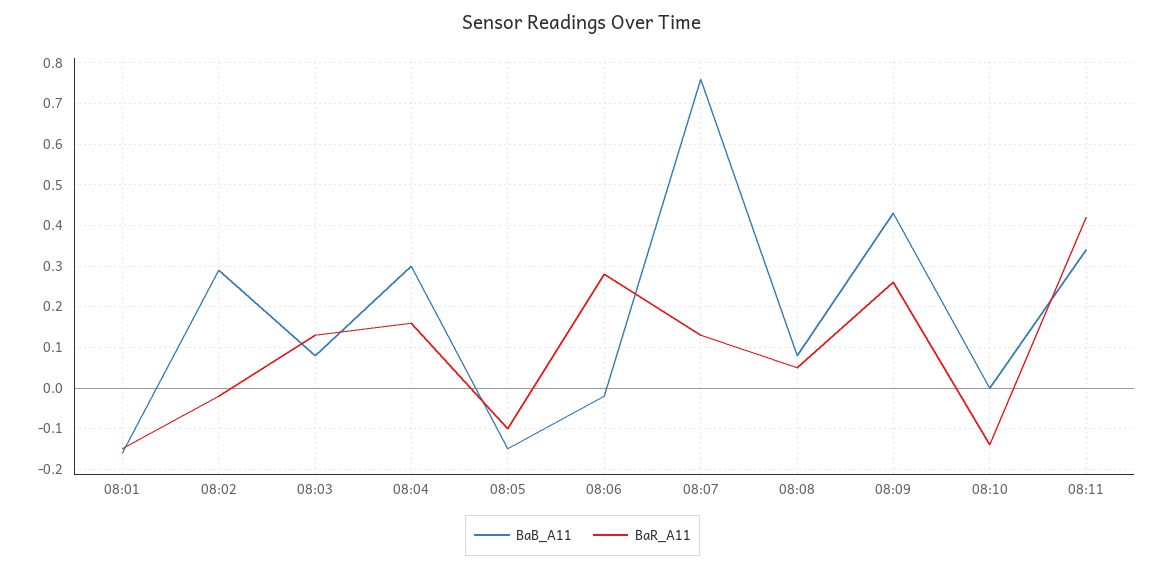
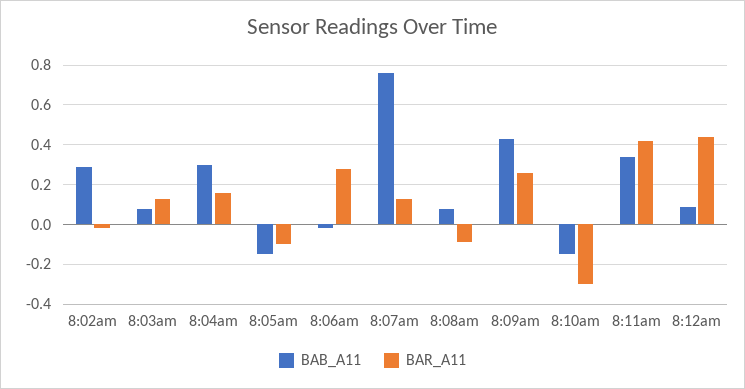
BaB_A11, 08:01: -0.15 -> none
BaR_A11, 08:01: -0.15 -> none
BaR_A11, 08:08: 0.05 -> -0.1
BaB_A11, 08:10: 0 -> -0.15
BaR_A11, 08:10: -0.15 -> -0.3
BaB_A11, 8:12am: none -> 0.1
BaR_A11, 8:12am: none -> 0.45

